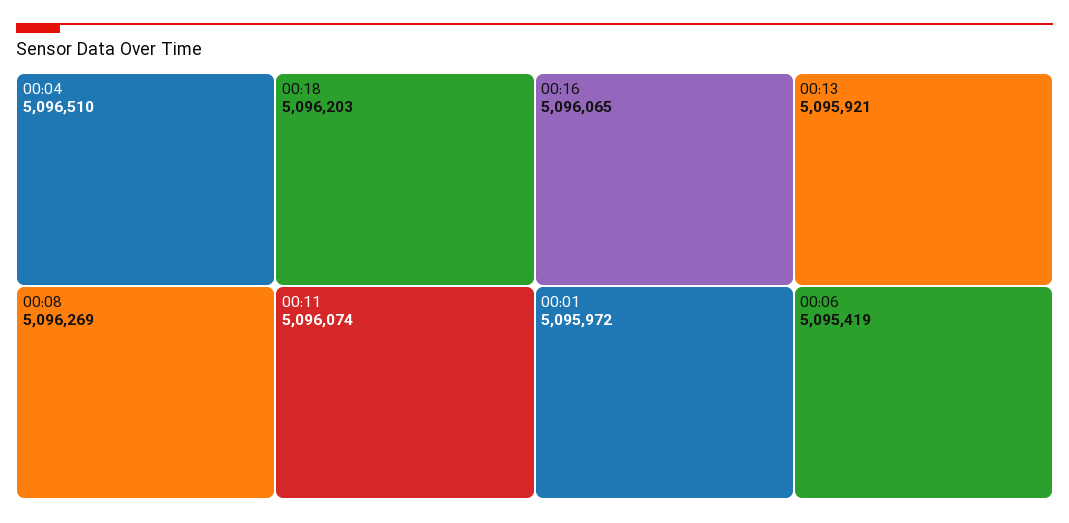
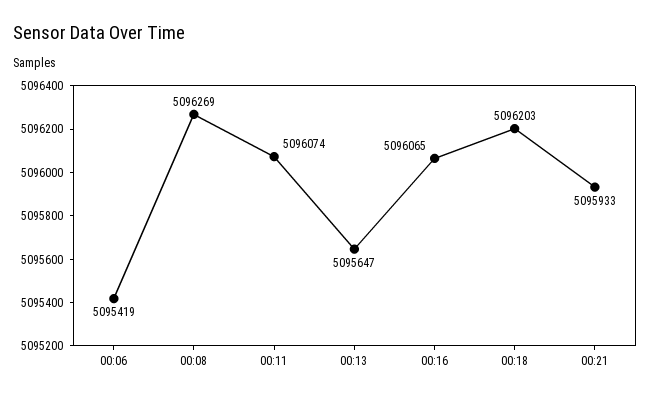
00:04: 5096510 -> none
00:01: 5095972 -> none
00:13: 5095921 -> 5095647
00:21: none -> 5095933

